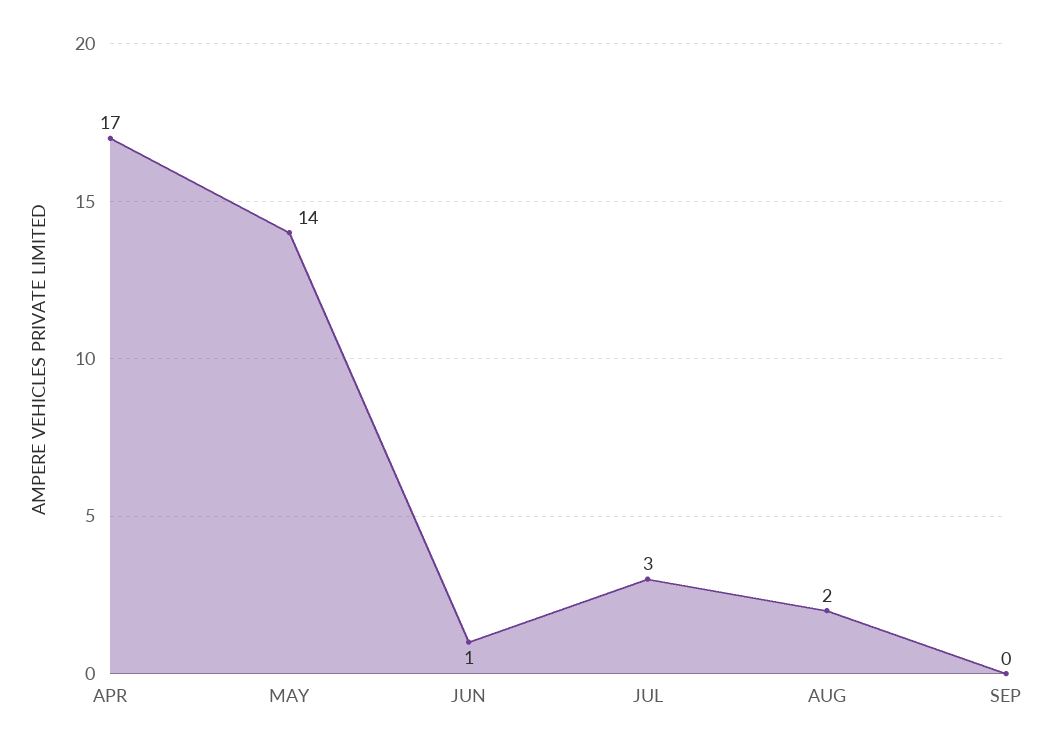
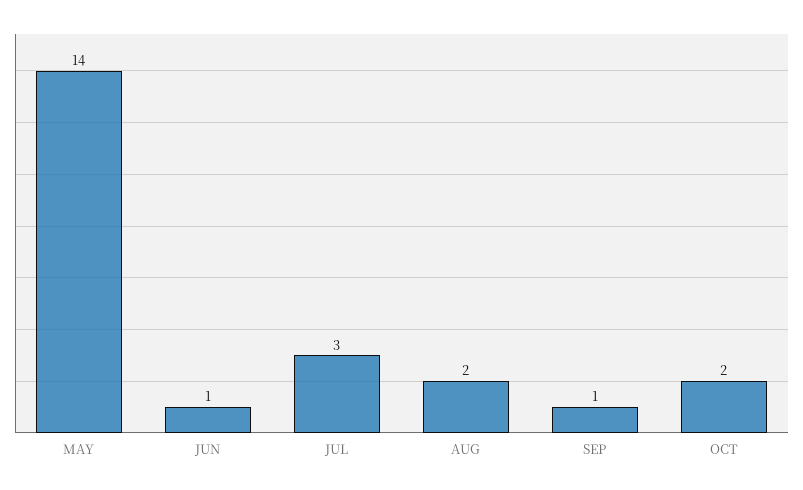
APR: 17 -> none
SEP: 0 -> 1
OCT: none -> 2

